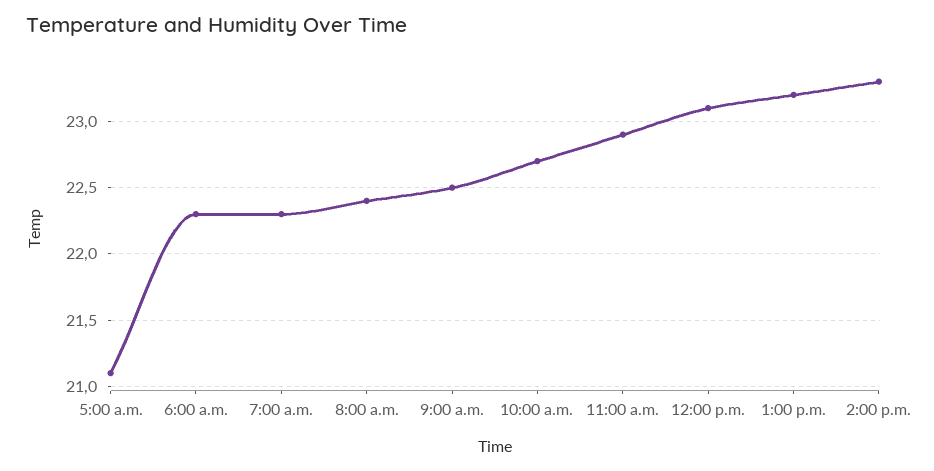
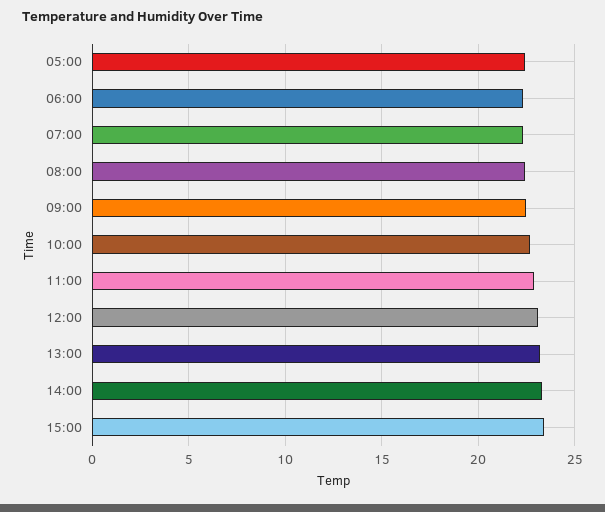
5:00 a.m.: 21.1 -> 22.5
15:00: none -> 23.5

